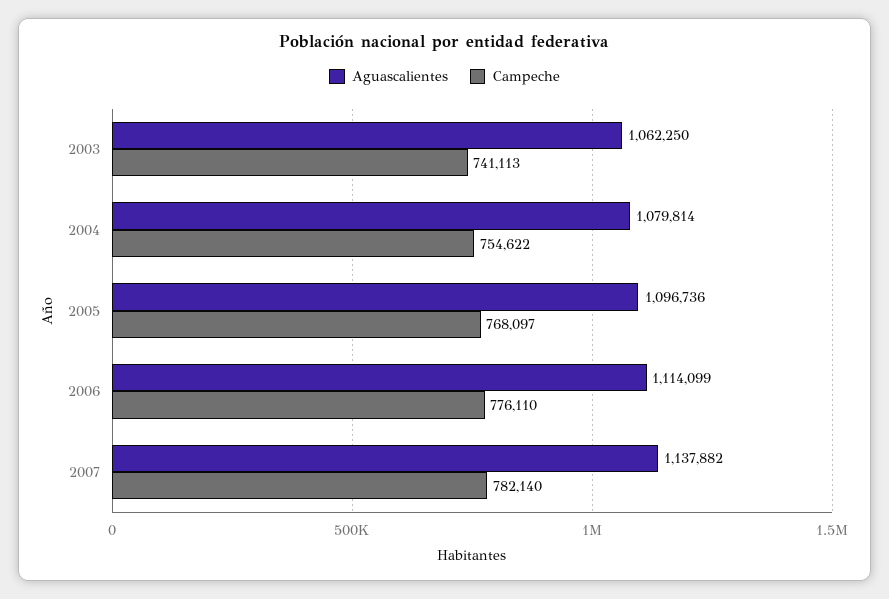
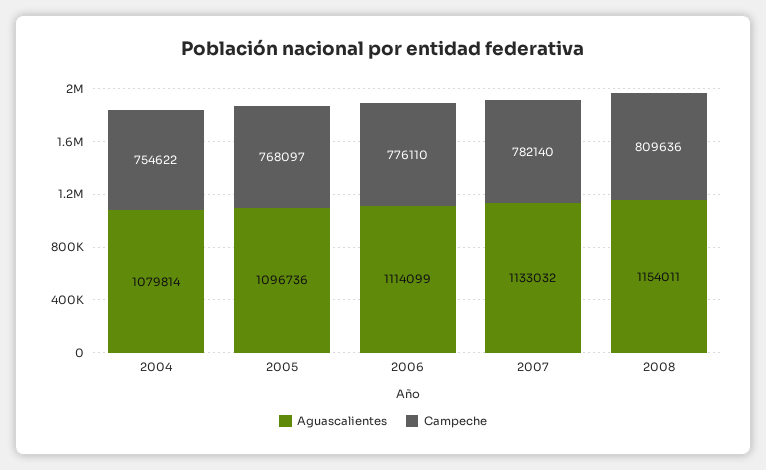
Aguascalientes, 2003: 1062250 -> none
Campeche, 2003: 741113 -> none
Aguascalientes, 2007: 1137882 -> 1133032
Aguascalientes, 2008: none -> 1154011
Campeche, 2008: none -> 809636

